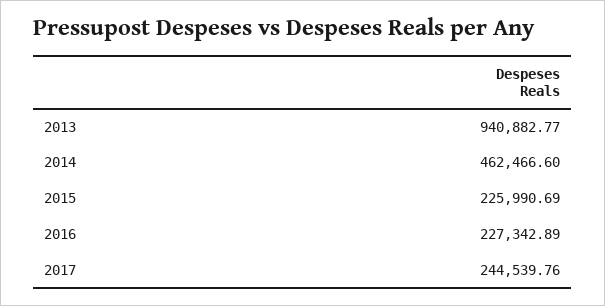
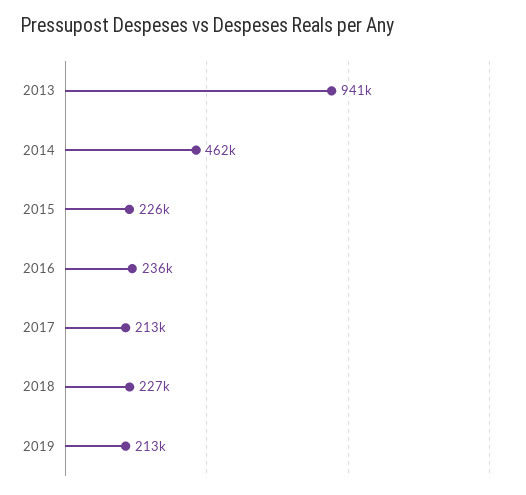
2016: 227342.89 -> 236000
2017: 244539.76 -> 213000
2018: none -> 227000
2019: none -> 213000

